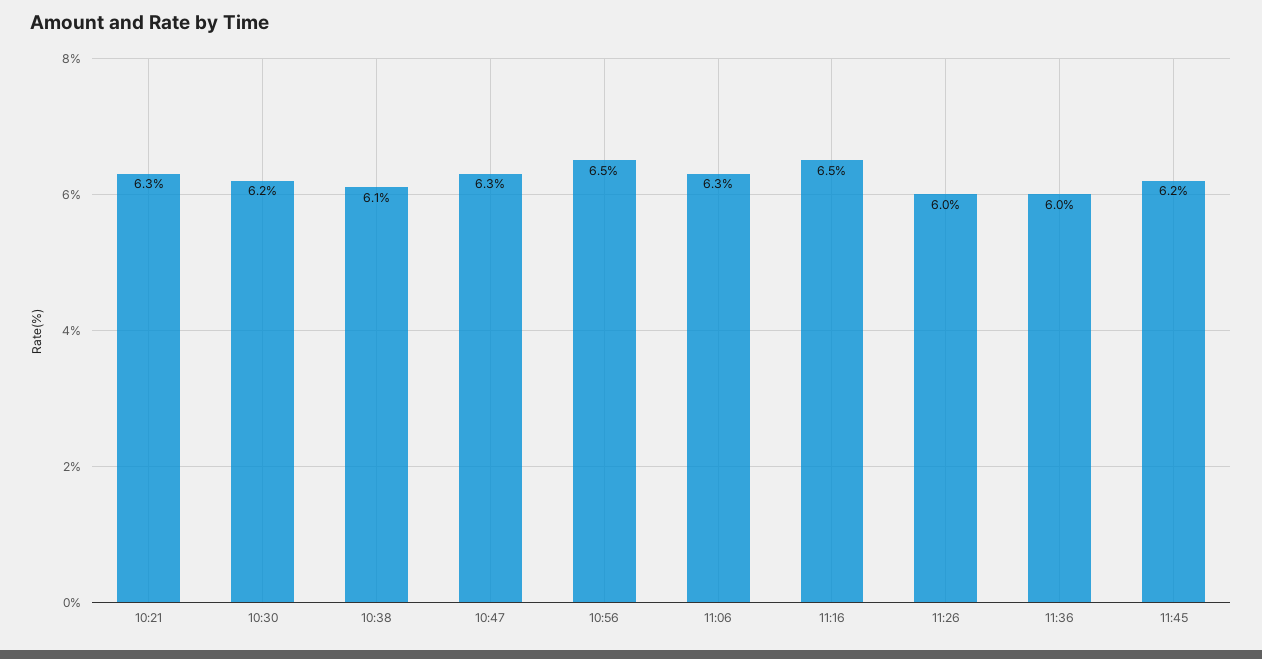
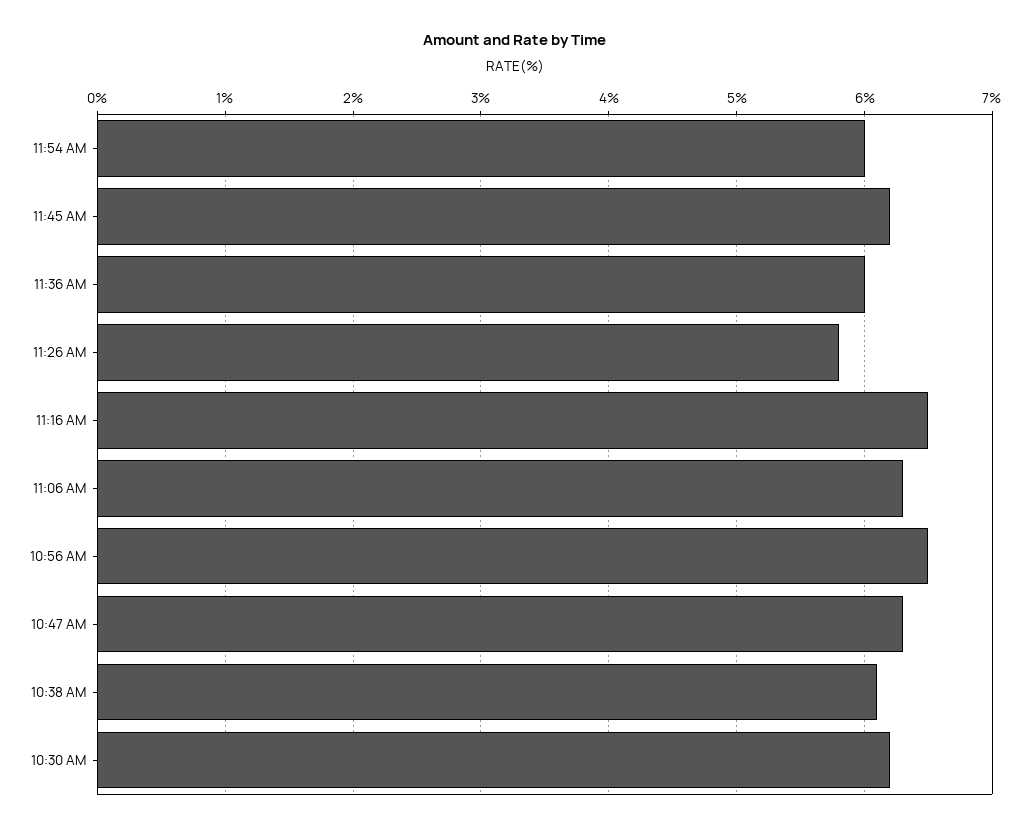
10:21: 6.3 -> none
11:26: 6 -> 5.8
11:54 AM: none -> 6

